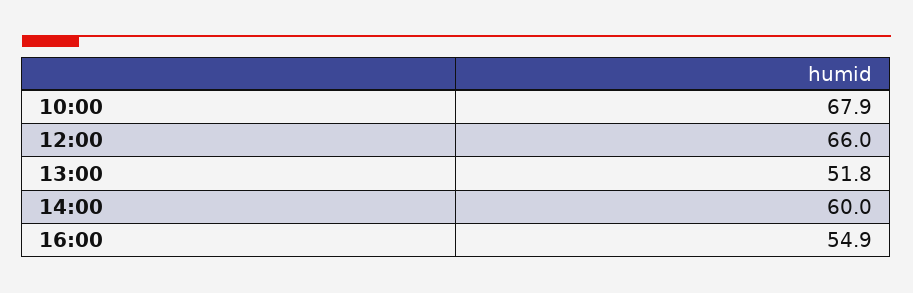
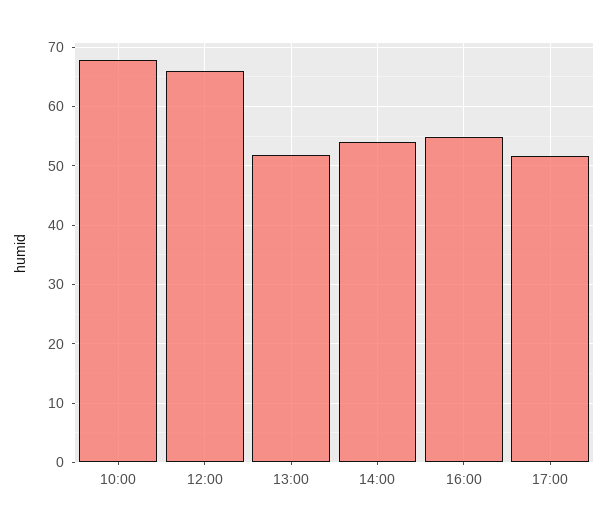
14:00: 60 -> 54
17:00: none -> 52

